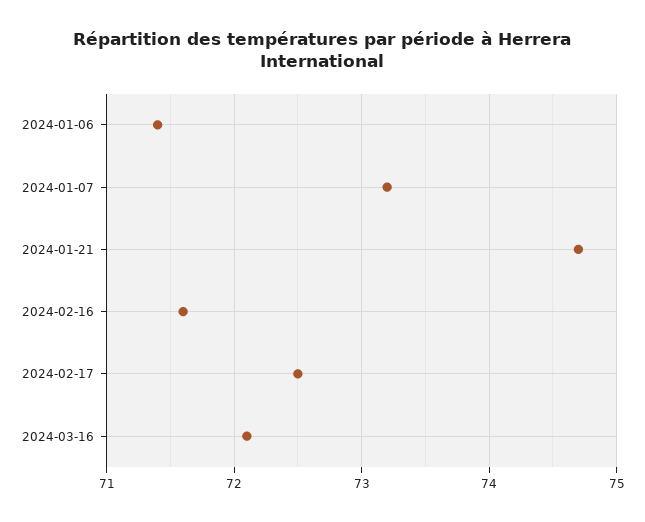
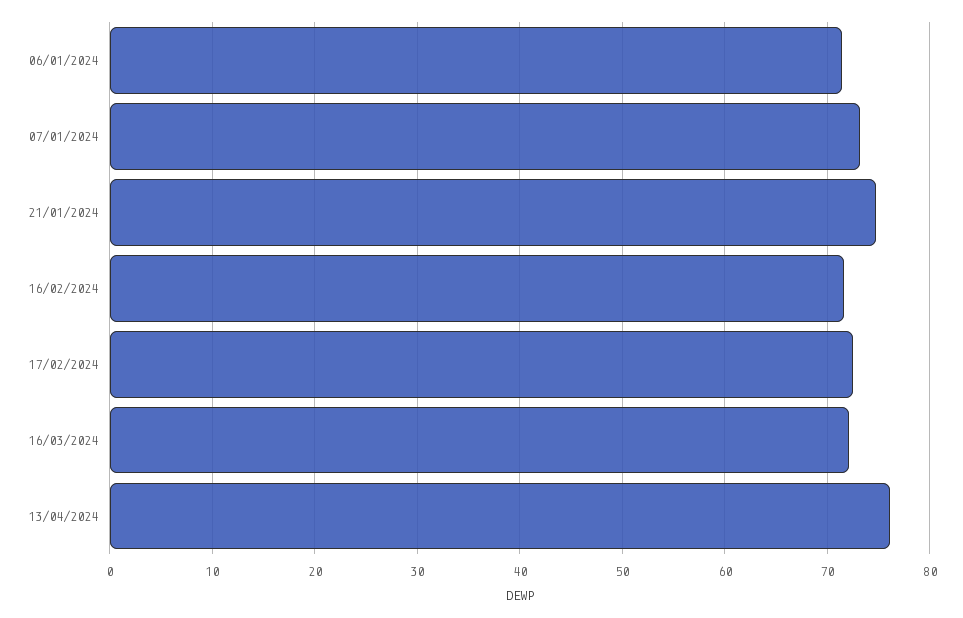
13/04/2024: none -> 76

